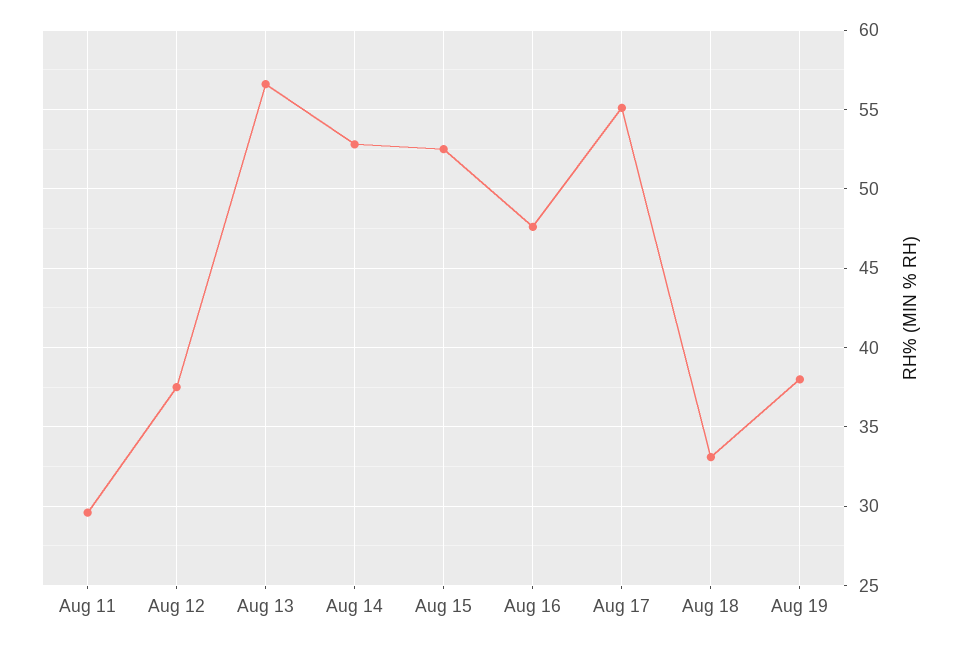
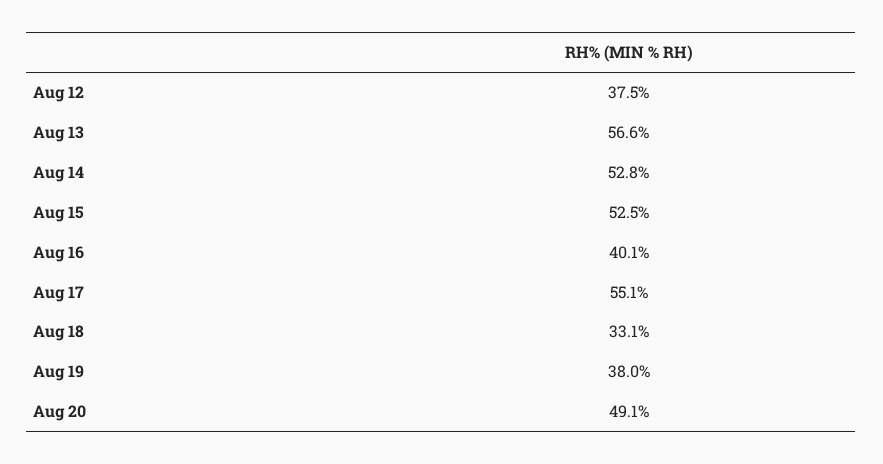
Aug 11: 29.5 -> none
Aug 16: 47.5 -> 40.1
Aug 20: none -> 49.1

